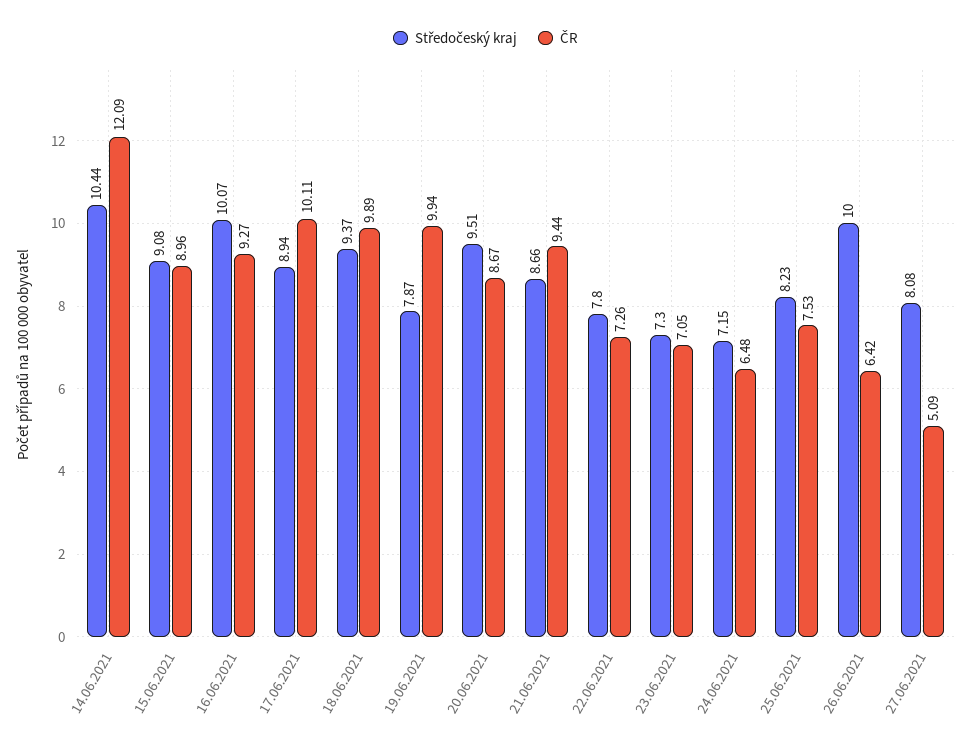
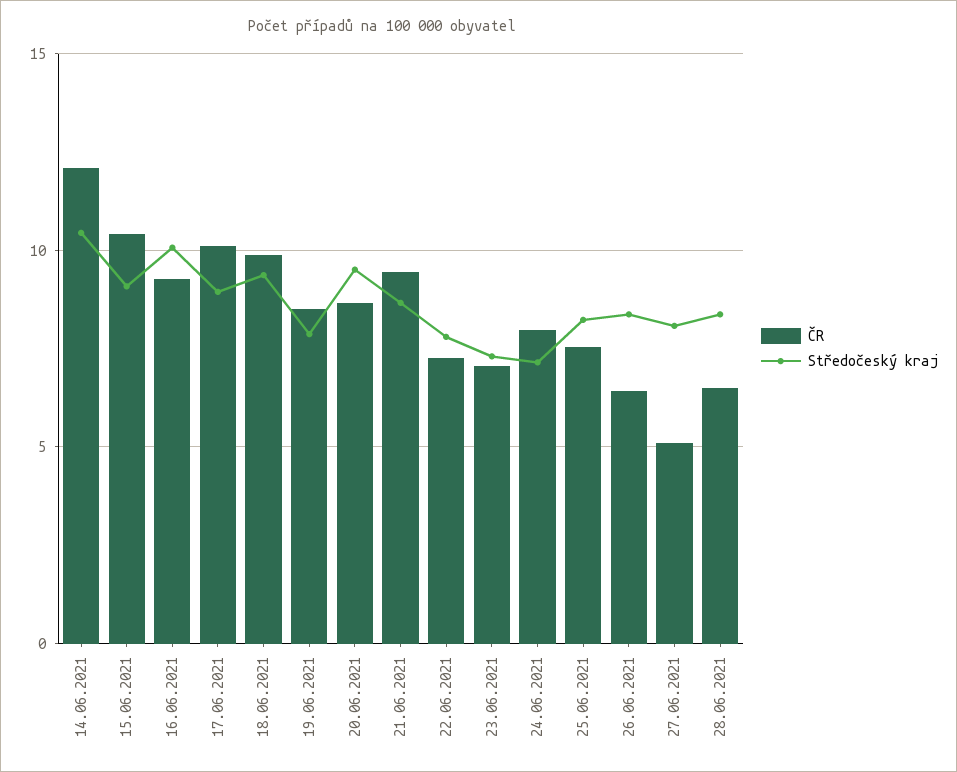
ČR, 15.06.2021: 8.96 -> 10.5
ČR, 19.06.2021: 9.94 -> 8.5
ČR, 24.06.2021: 6.48 -> 8
Středočeský kraj, 26.06.2021: 10 -> 8.5
ČR, 28.06.2021: none -> 6.5
Středočeský kraj, 28.06.2021: none -> 8.5

